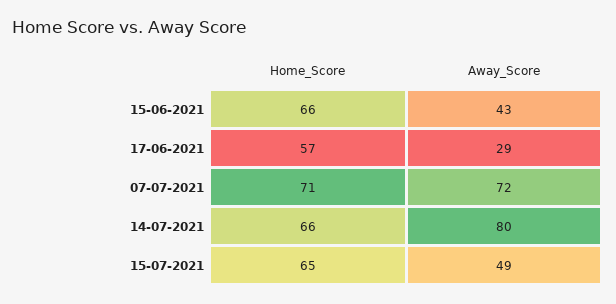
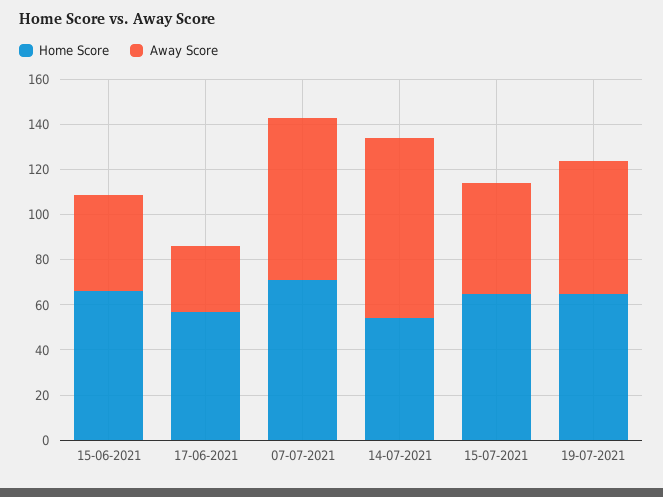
Home_Score, 14-07-2021: 66 -> 55
Home_Score, 19-07-2021: none -> 65
Away_Score, 19-07-2021: none -> 60

